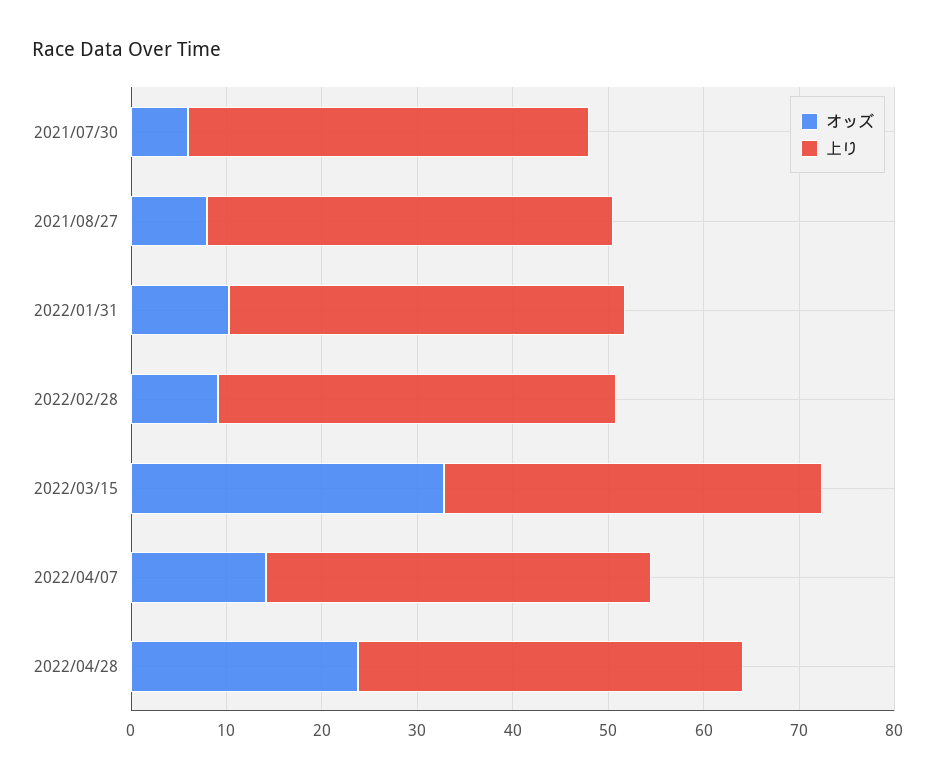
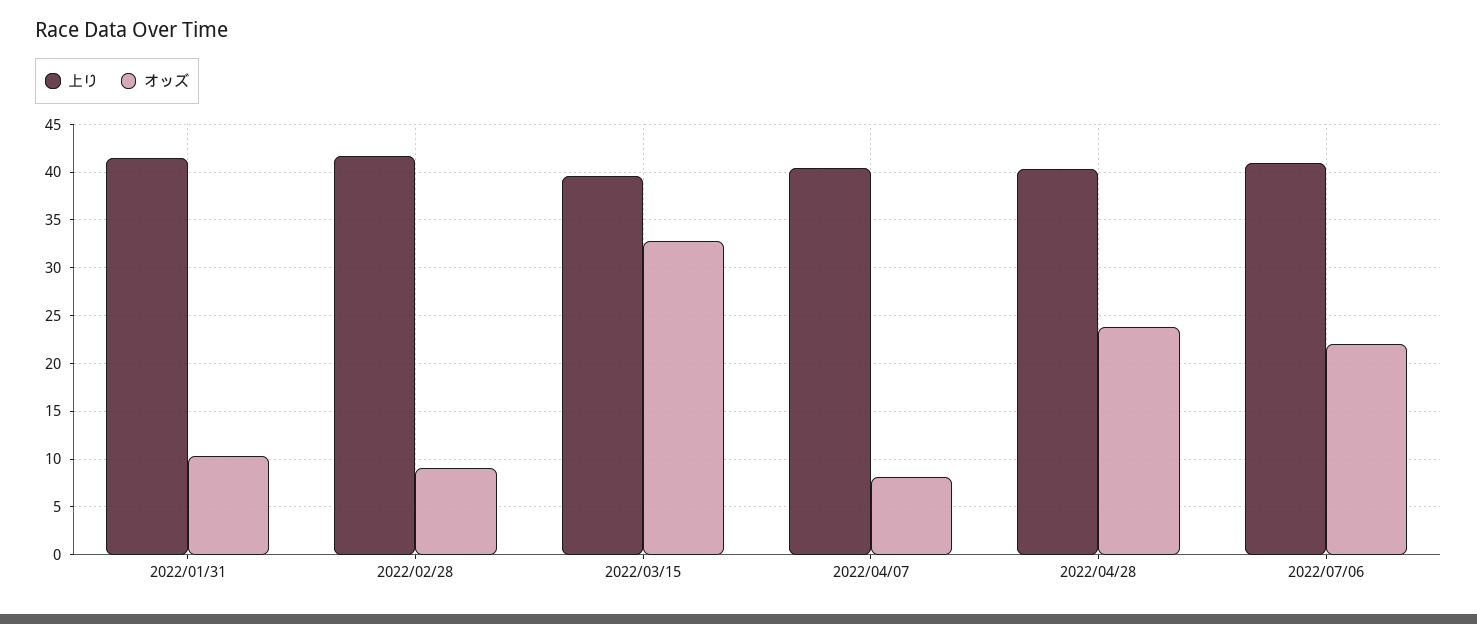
オッズ, 2021/07/30: 6 -> none
上り, 2021/07/30: 42 -> none
オッズ, 2021/08/27: 8 -> none
上り, 2021/08/27: 42 -> none
オッズ, 2022/04/07: 14 -> 8
上り, 2022/07/06: none -> 41
オッズ, 2022/07/06: none -> 22

